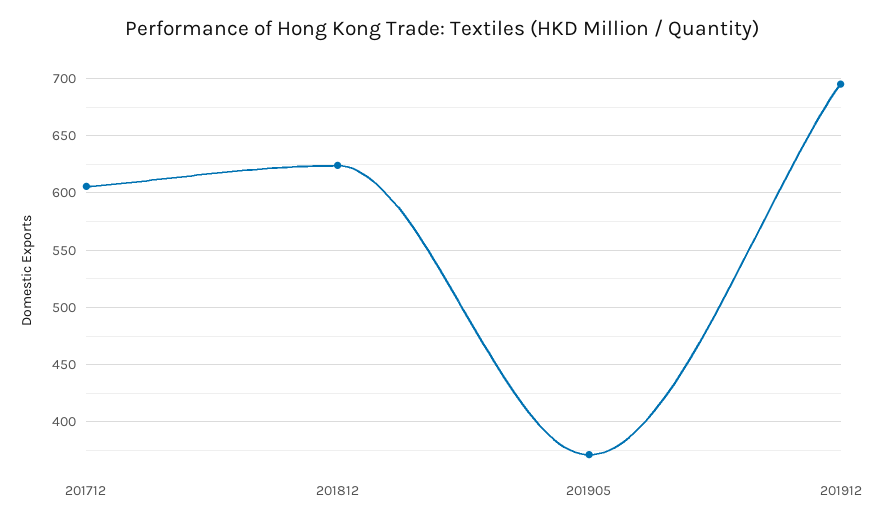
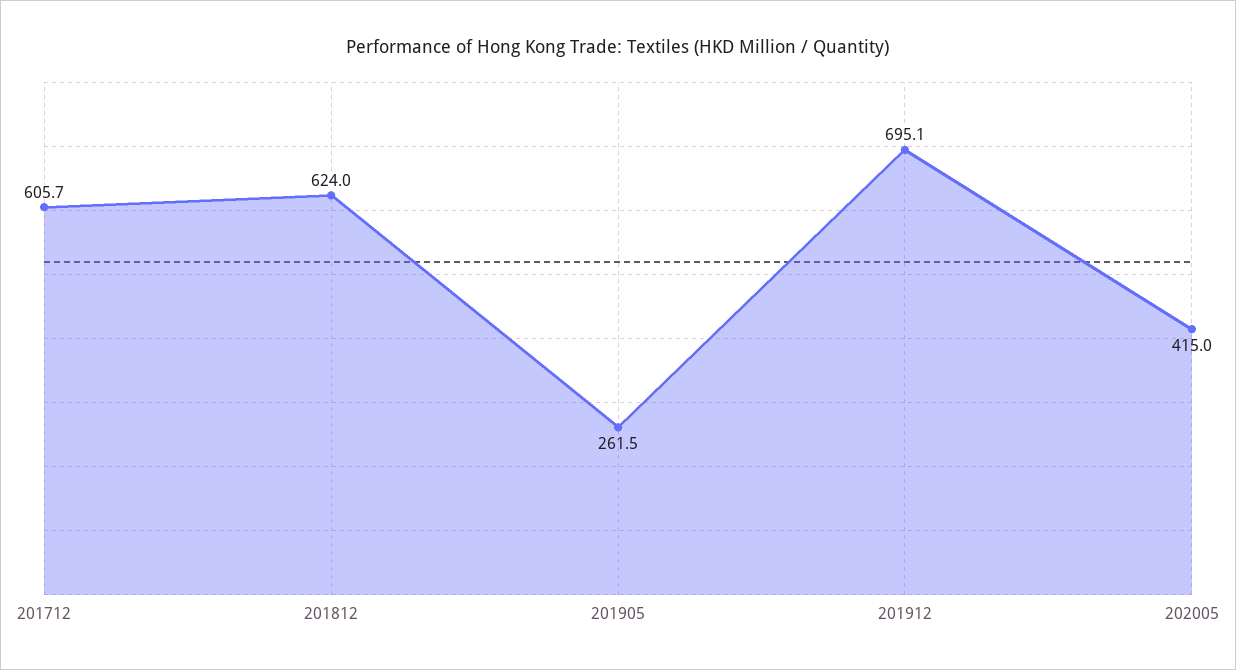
201905: 370 -> 261.5
202005: none -> 415

